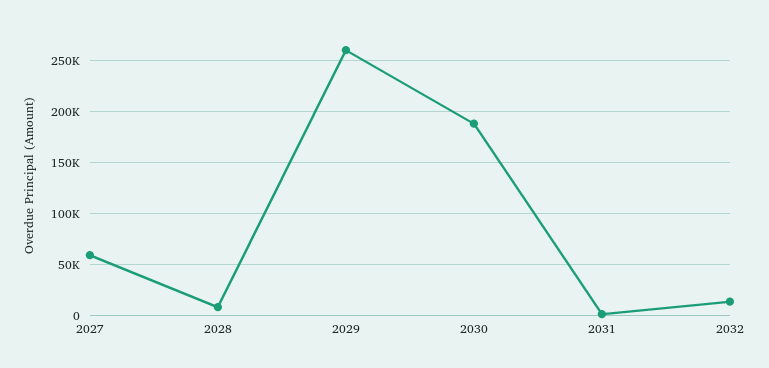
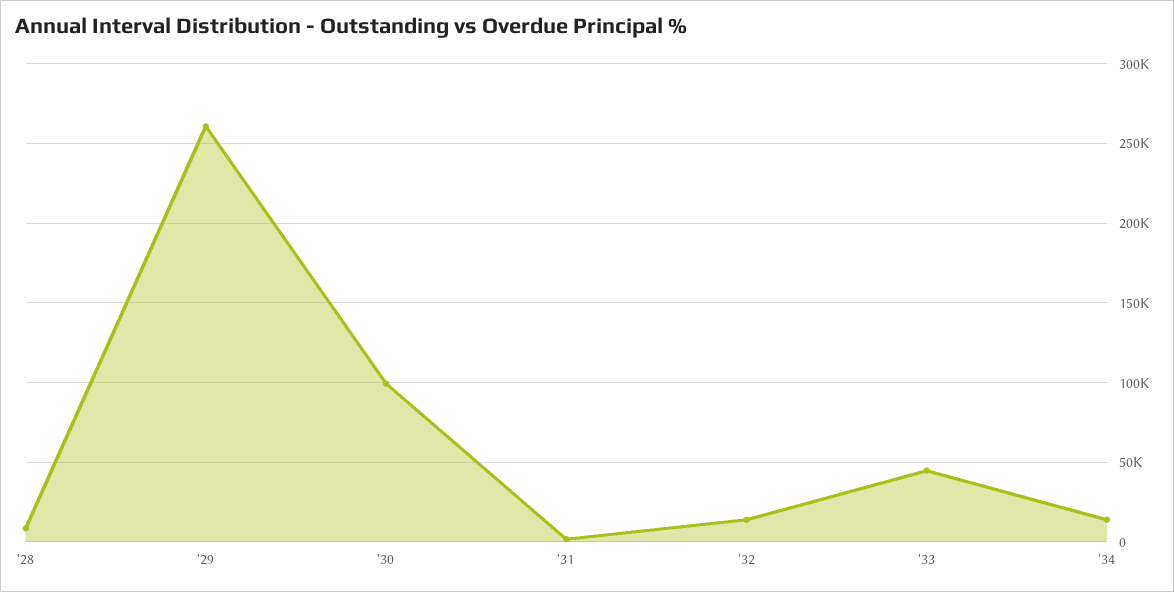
2027: 60000 -> none
2030: 190000 -> 100000
'33: none -> 45000
'34: none -> 15000

